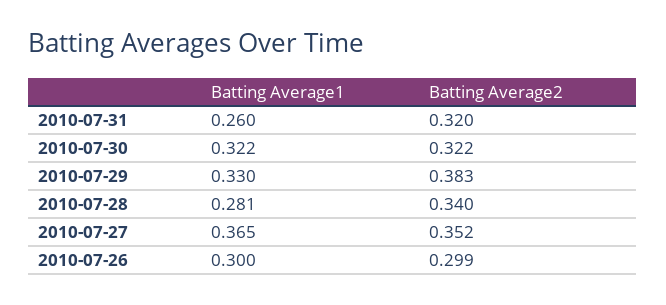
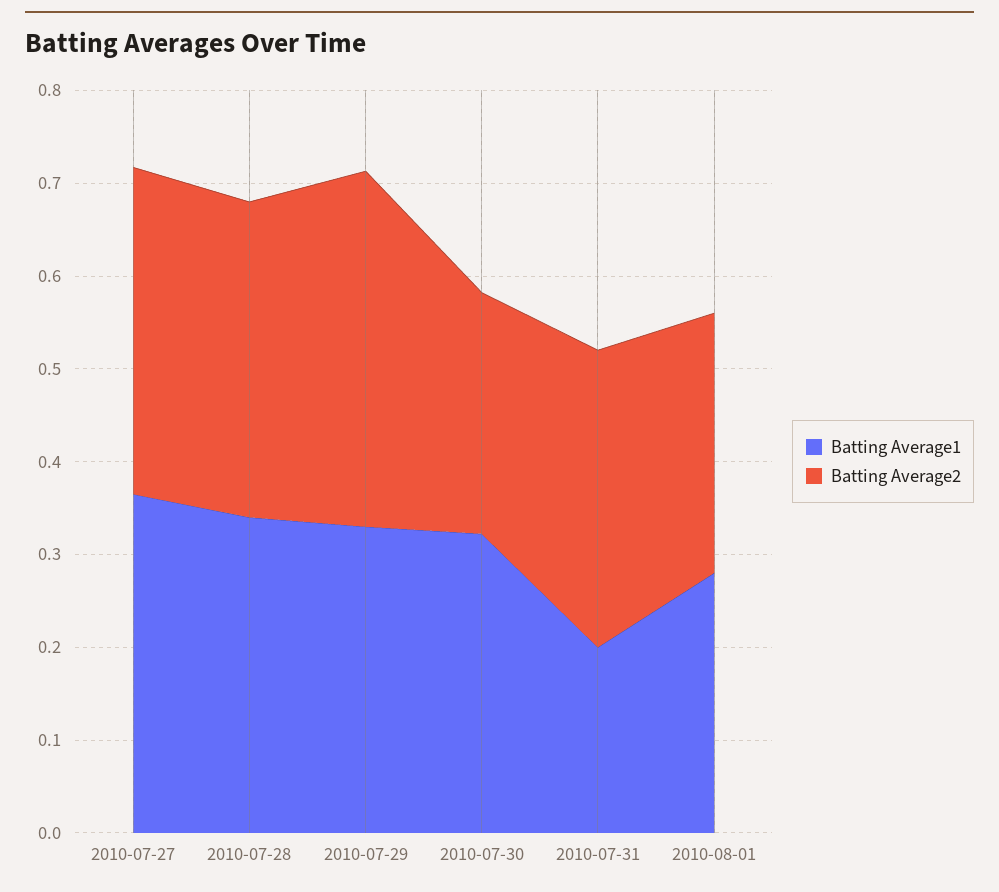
Batting Average1, 2010-07-31: 0.26 -> 0.2
Batting Average2, 2010-07-30: 0.322 -> 0.26
Batting Average1, 2010-07-28: 0.281 -> 0.34
Batting Average1, 2010-07-26: 0.3 -> none
Batting Average2, 2010-07-26: 0.299 -> none
Batting Average1, 2010-08-01: none -> 0.28
Batting Average2, 2010-08-01: none -> 0.28

